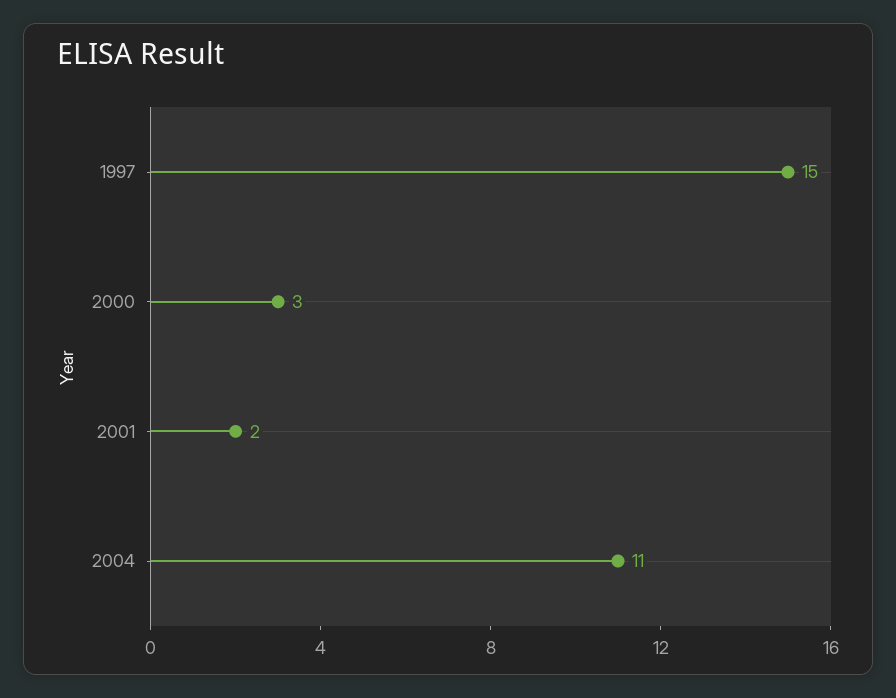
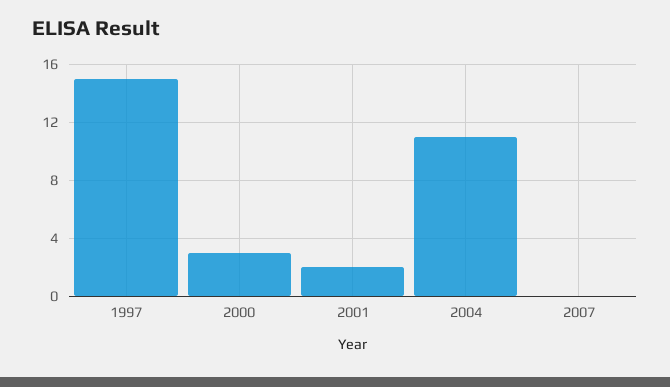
2007: none -> 0

